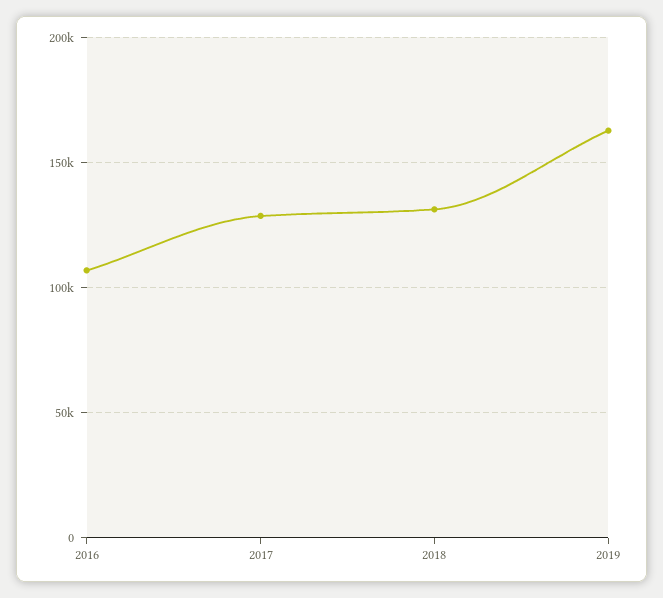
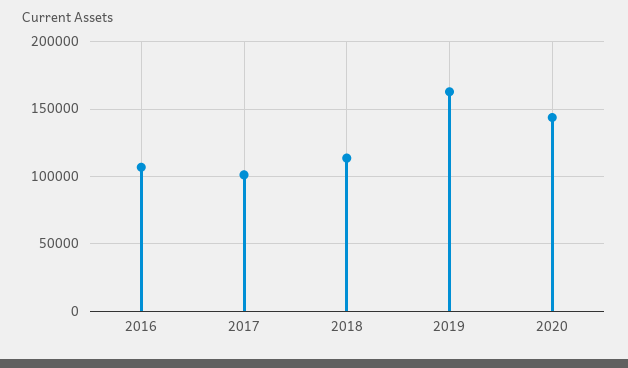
2017: 130000 -> 100000
2018: 130000 -> 115000
2020: none -> 145000

